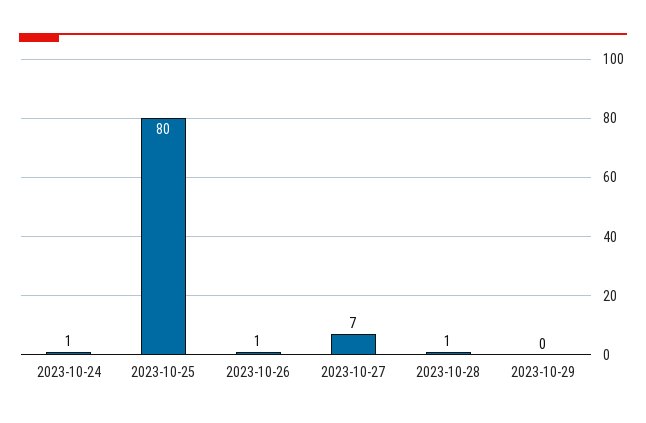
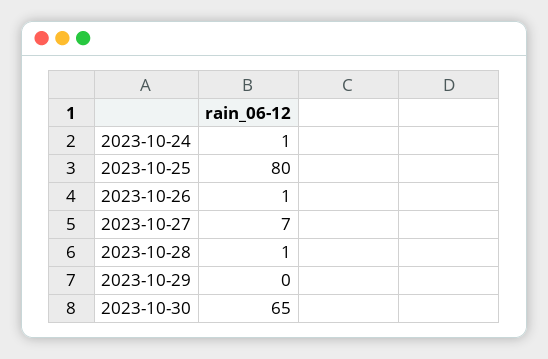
2023-10-30: none -> 65

